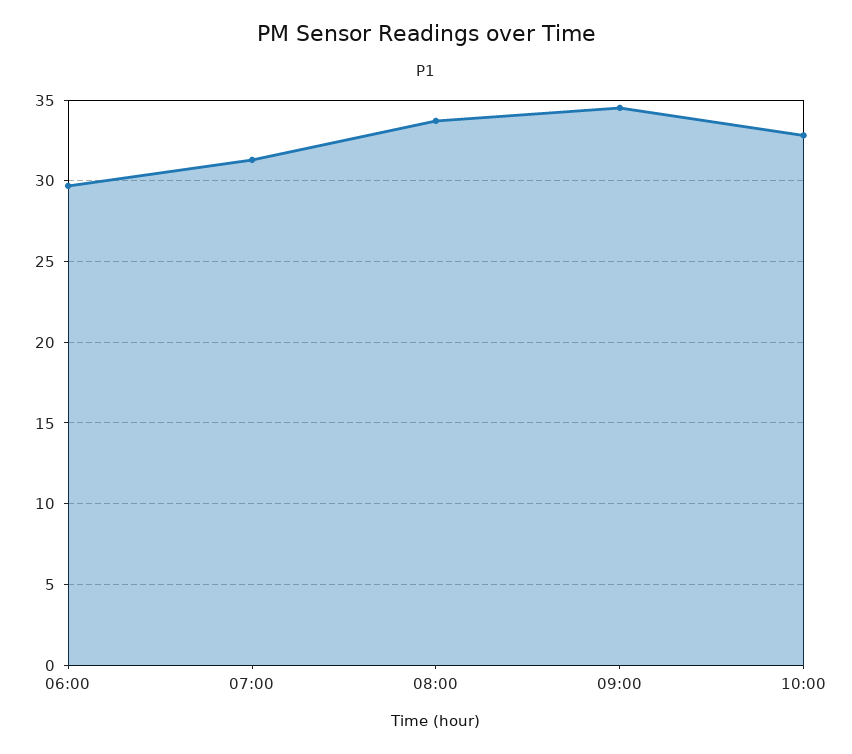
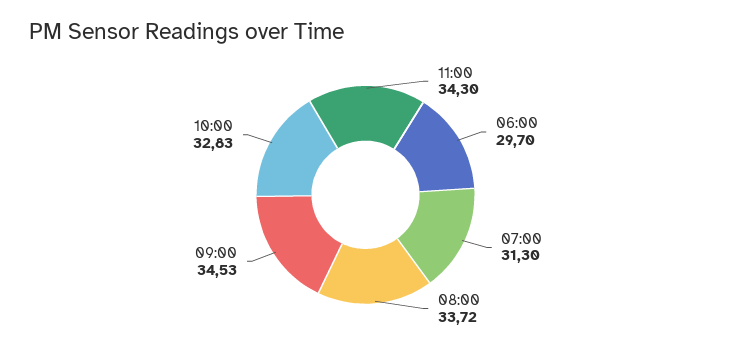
11:00: none -> 34.3

